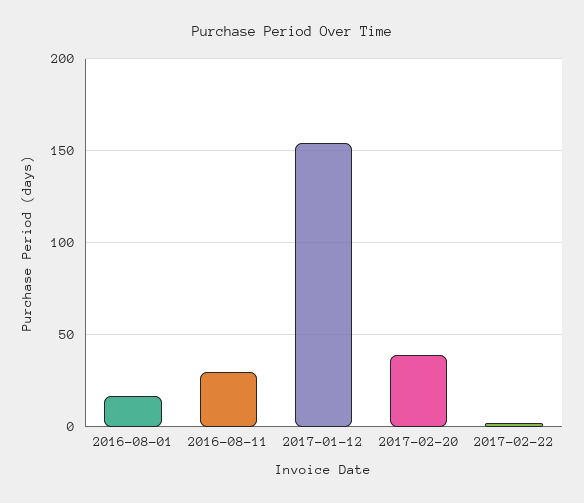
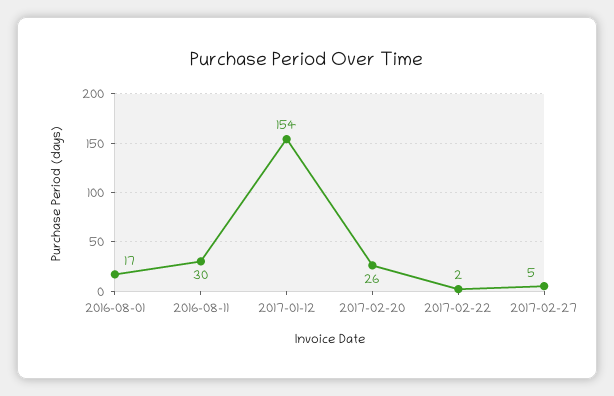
2017-02-20: 40 -> 26
2017-02-27: none -> 5

